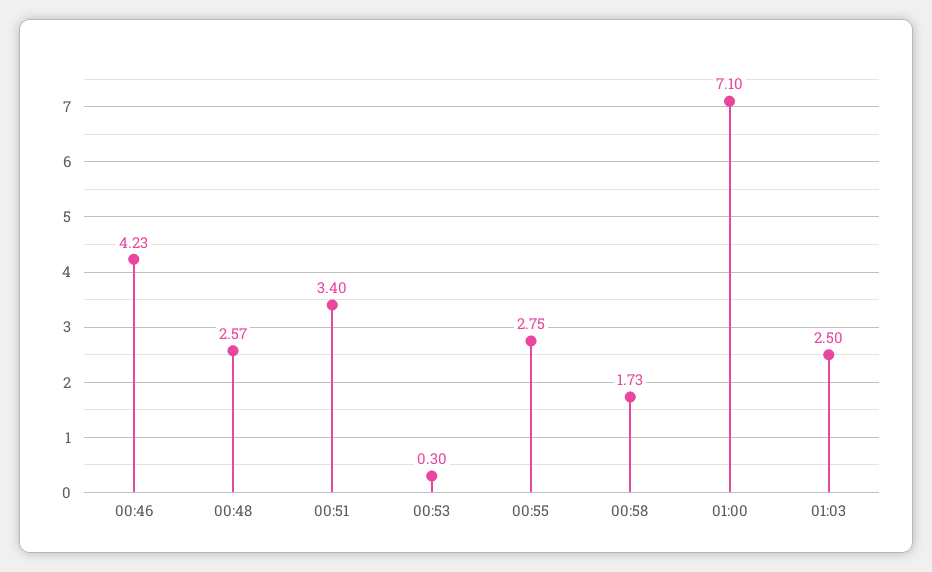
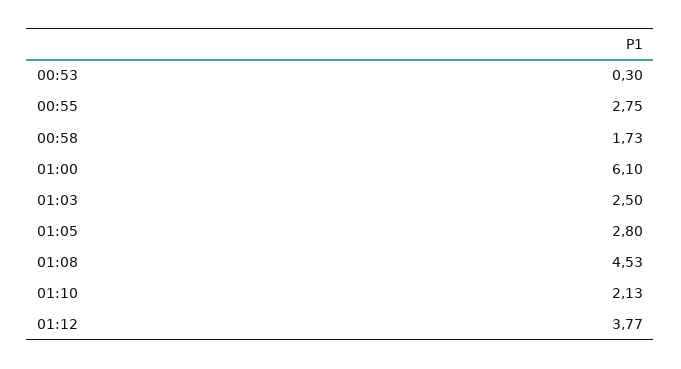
00:46: 4.23 -> none
00:48: 2.57 -> none
00:51: 3.4 -> none
01:00: 7.1 -> 6.1
01:05: none -> 2.8
01:08: none -> 4.53
01:10: none -> 2.13
01:12: none -> 3.77

